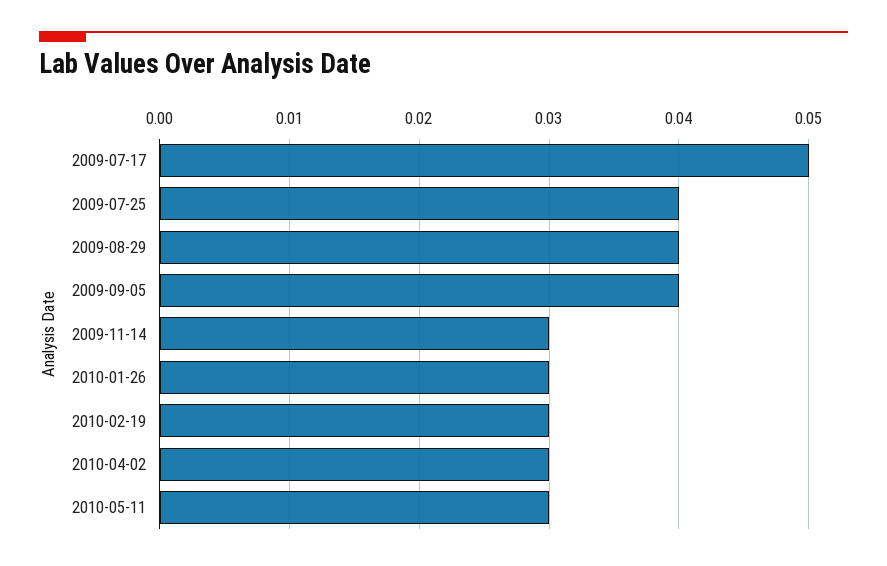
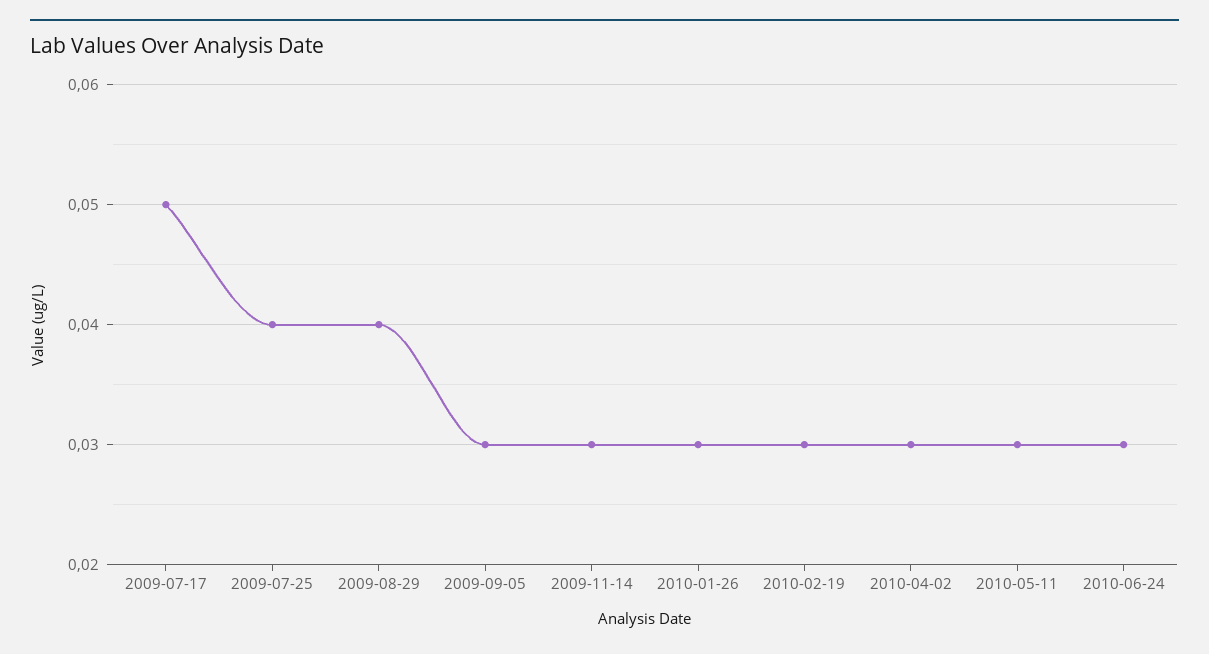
2009-09-05: 0.04 -> 0.03
2010-06-24: none -> 0.03

